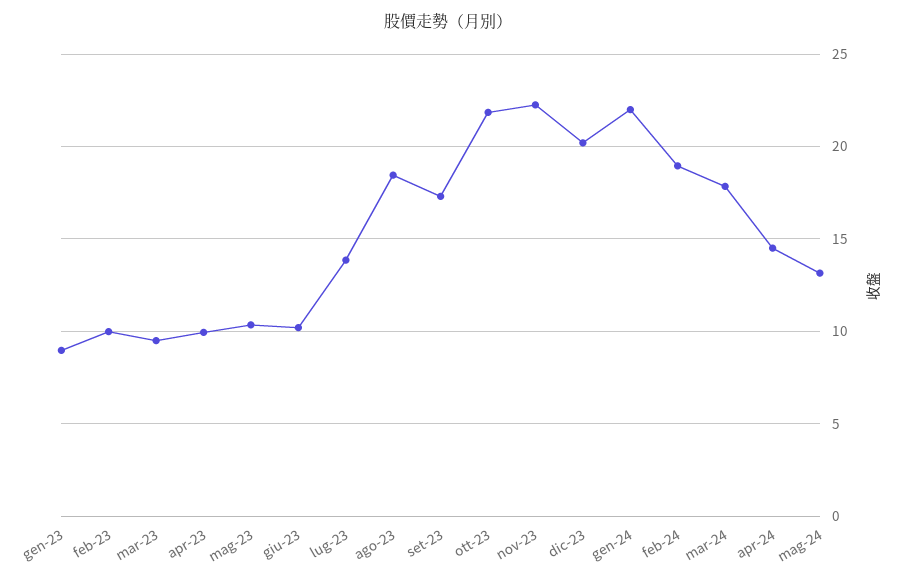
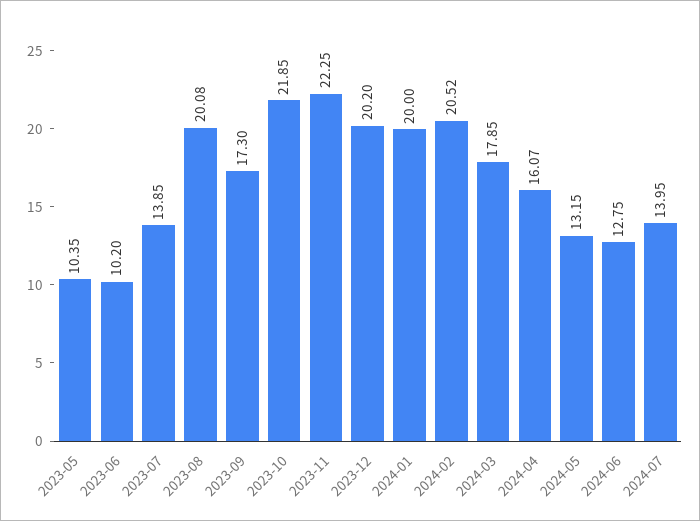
gen-23: 9 -> none
feb-23: 10 -> none
mar-23: 9.5 -> none
apr-23: 10 -> none
ago-23: 18.5 -> 20.08
gen-24: 22 -> 20
feb-24: 19 -> 20.52
apr-24: 14.5 -> 16.07
2024-06: none -> 12.75
2024-07: none -> 13.95

